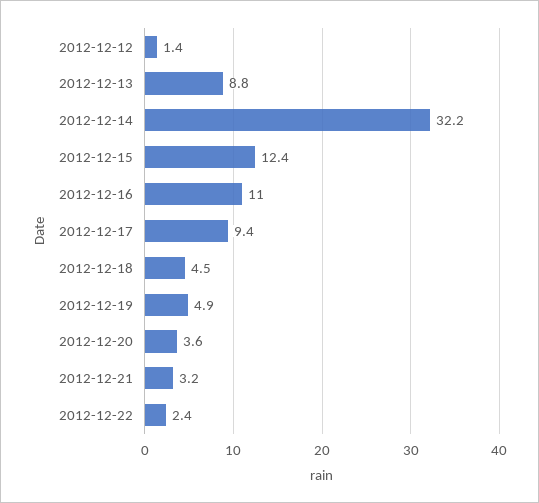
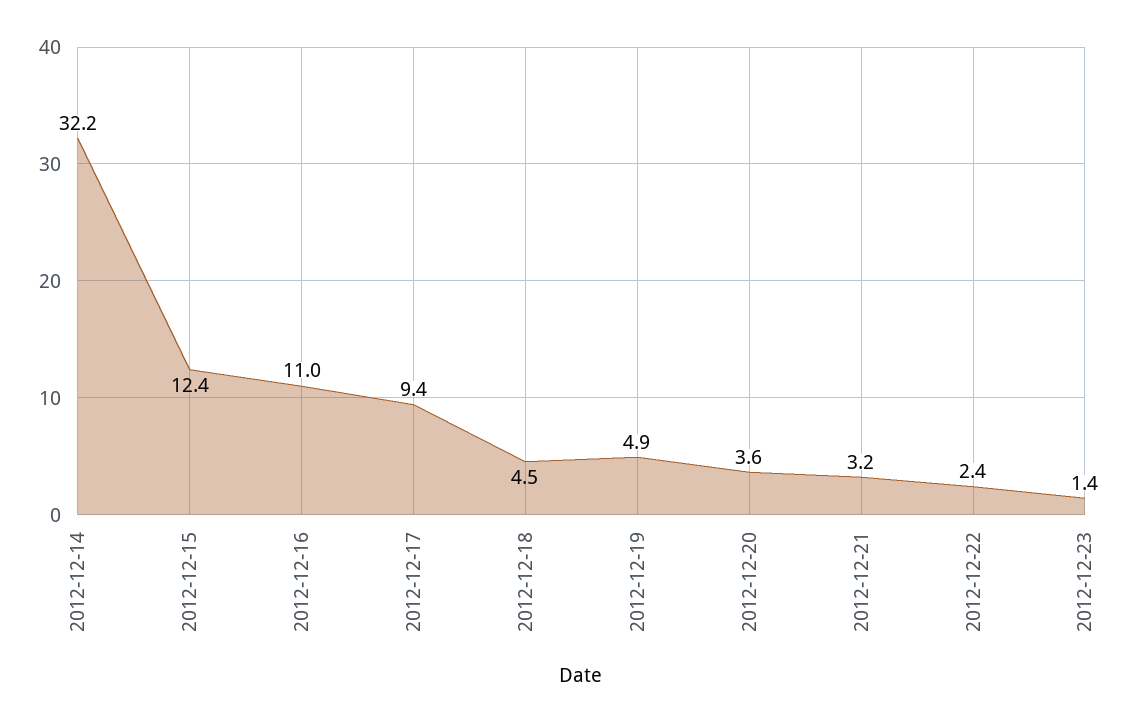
2012-12-12: 1.4 -> none
2012-12-13: 8.8 -> none
2012-12-23: none -> 1.4

